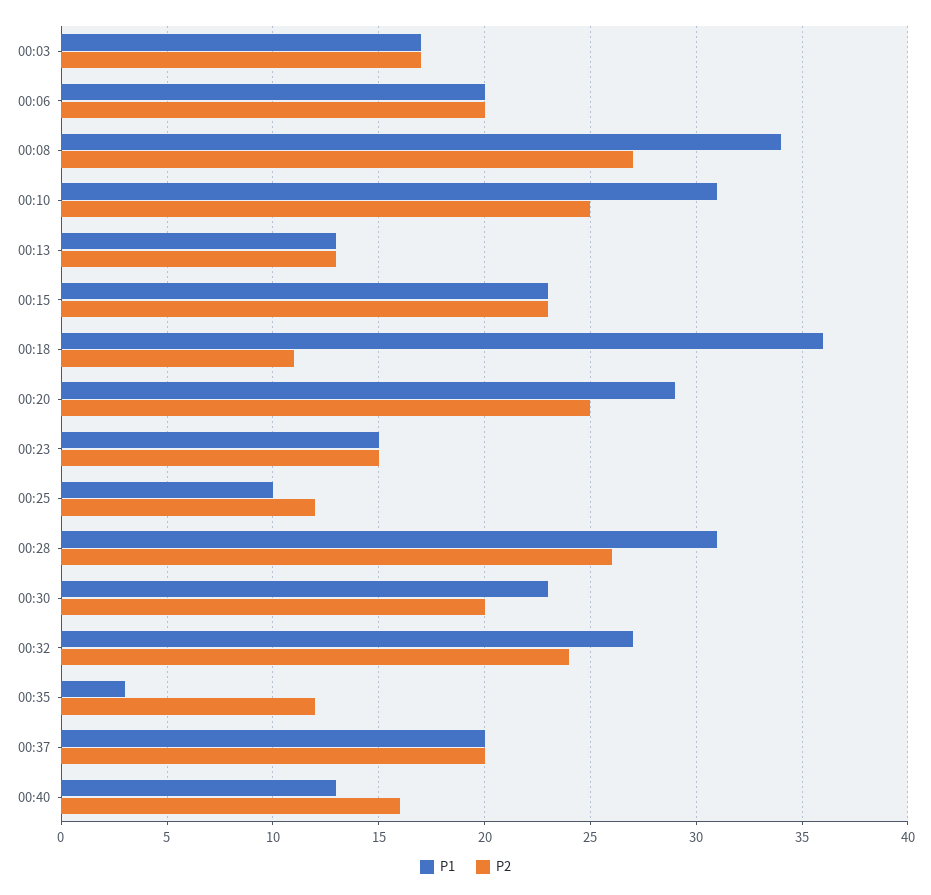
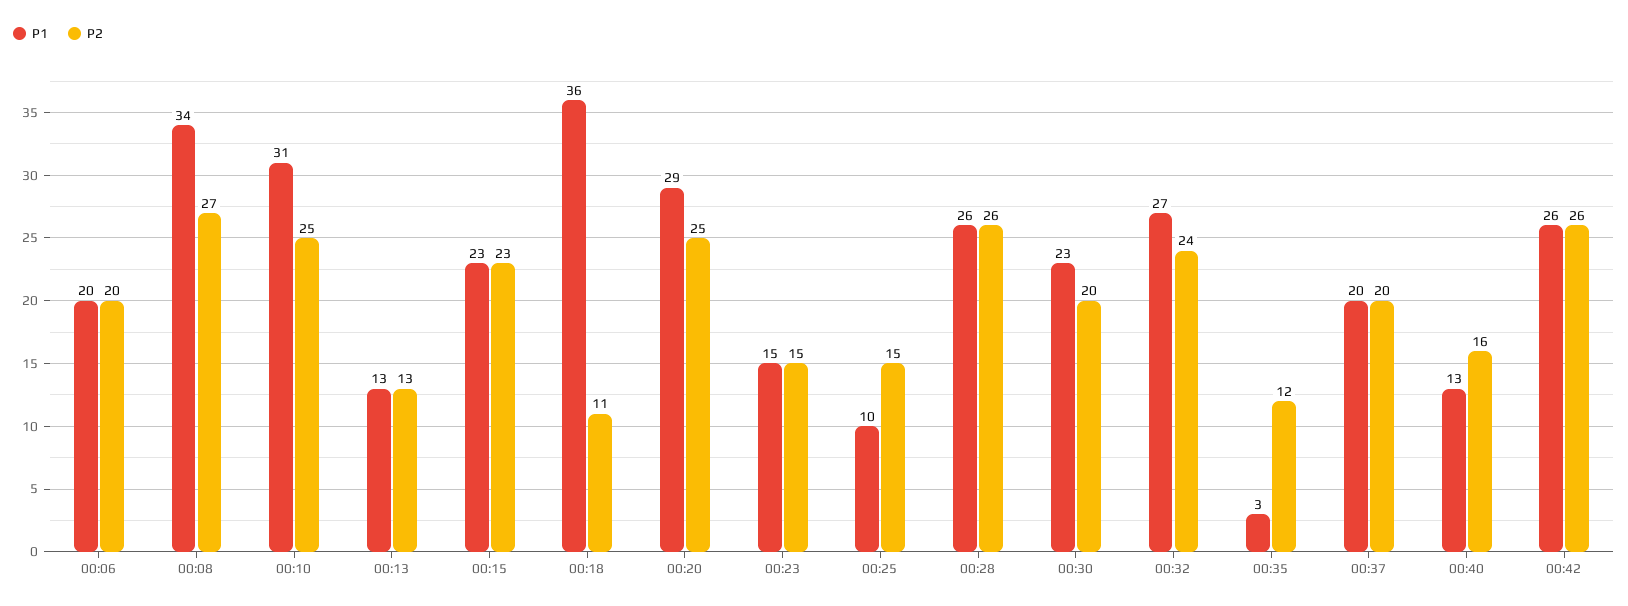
P1, 00:03: 17 -> none
P2, 00:03: 17 -> none
P2, 00:25: 12 -> 15
P1, 00:28: 31 -> 26
P1, 00:42: none -> 26
P2, 00:42: none -> 26

